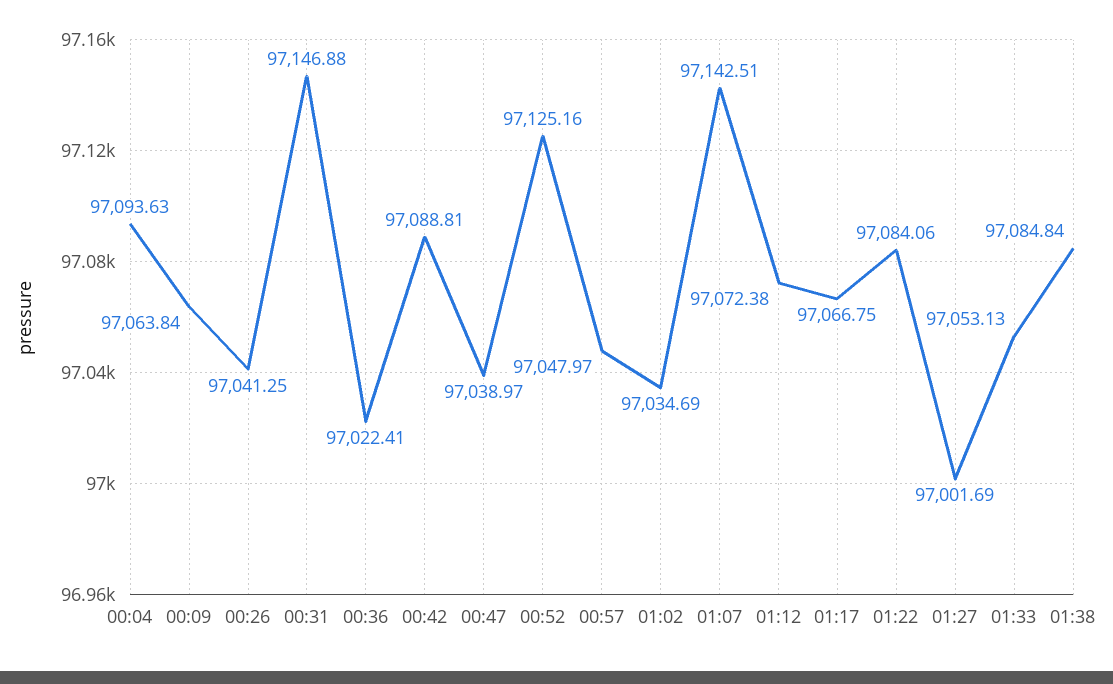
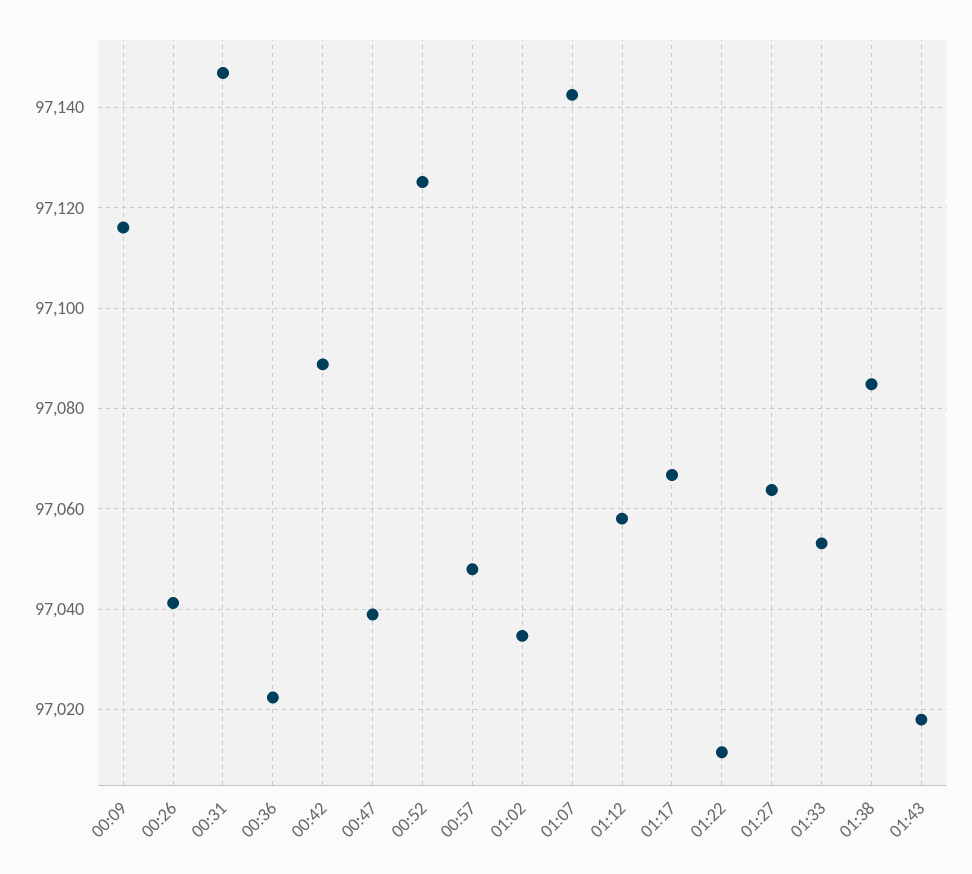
00:04: 97093.63 -> none
00:09: 97063.84 -> 97116
01:12: 97072.38 -> 97058
01:22: 97084.06 -> 97012
01:27: 97001.69 -> 97064
01:43: none -> 97018

